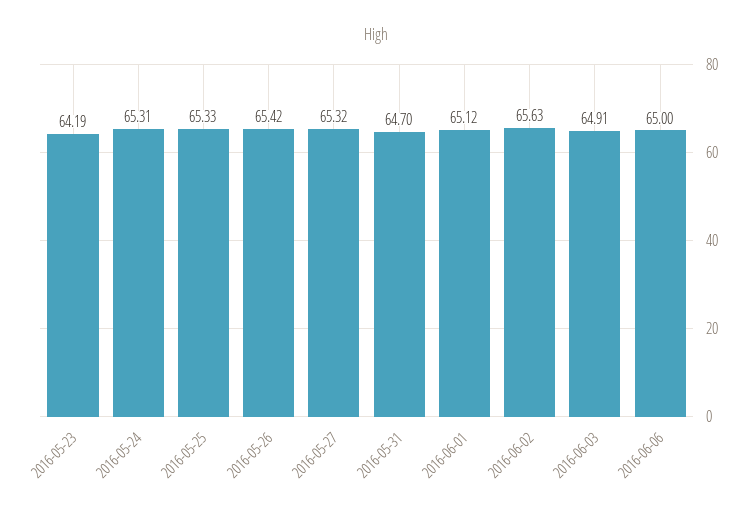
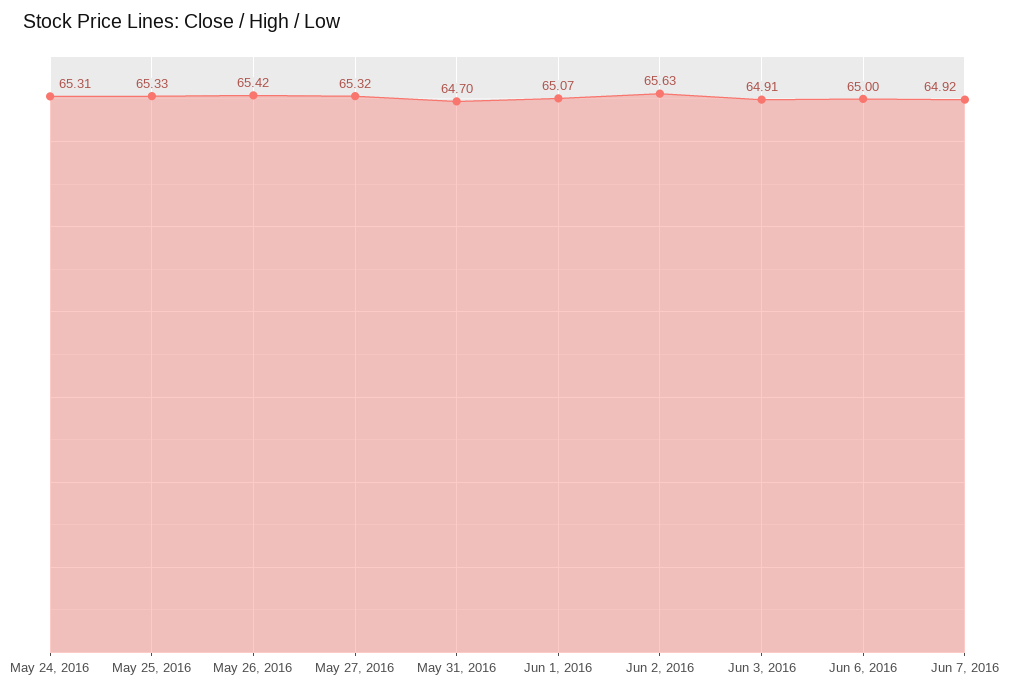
2016-05-23: 64.19 -> none
2016-06-01: 65.12 -> 65.07
Jun 7, 2016: none -> 64.92

